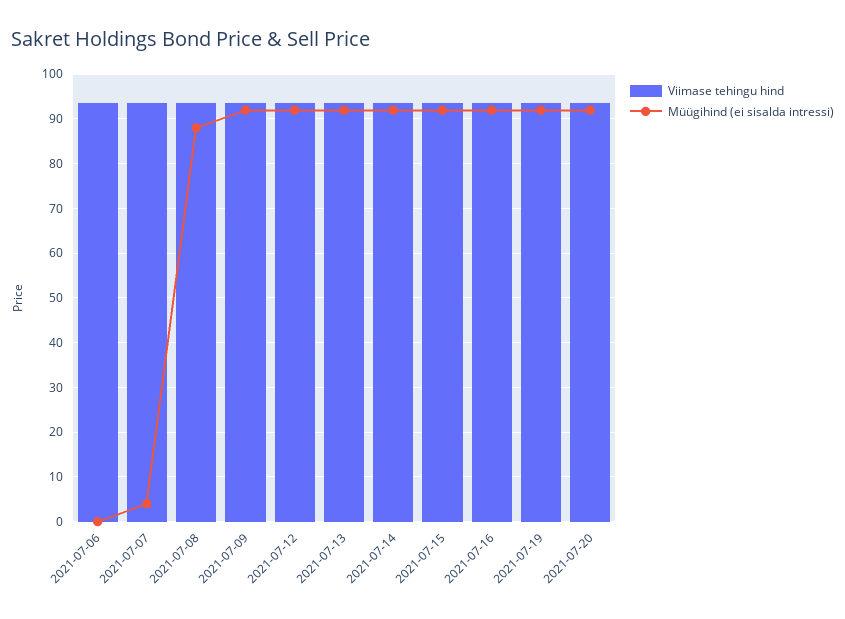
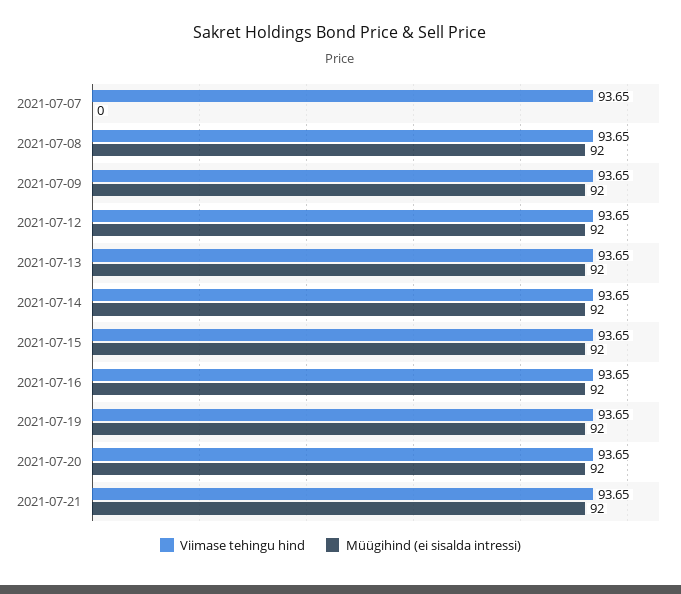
Viimase tehingu hind, 2021-07-06: 94 -> none
Müügihind (ei sisalda intressi), 2021-07-06: 0 -> none
Müügihind (ei sisalda intressi), 2021-07-07: 4 -> 0
Müügihind (ei sisalda intressi), 2021-07-08: 88 -> 92
Viimase tehingu hind, 2021-07-21: none -> 93.65
Müügihind (ei sisalda intressi), 2021-07-21: none -> 92

